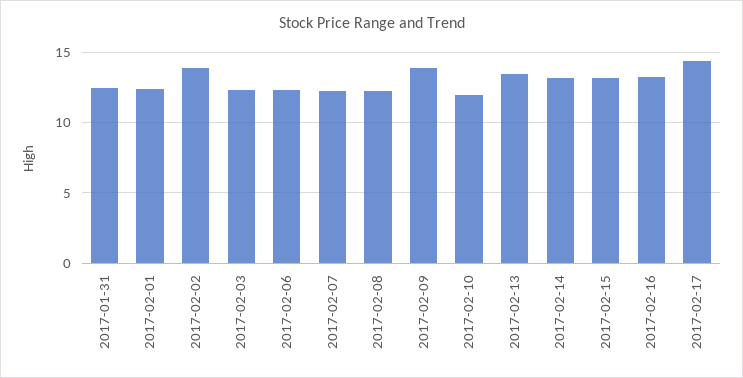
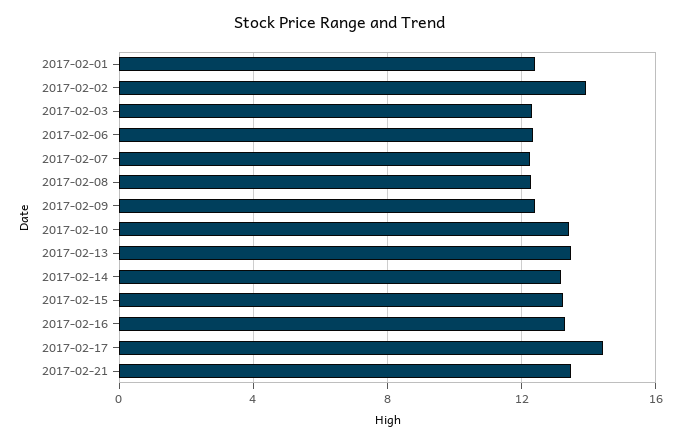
2017-01-31: 12.5 -> none
2017-02-09: 14 -> 12.5
2017-02-10: 12 -> 13.5
2017-02-21: none -> 13.5

